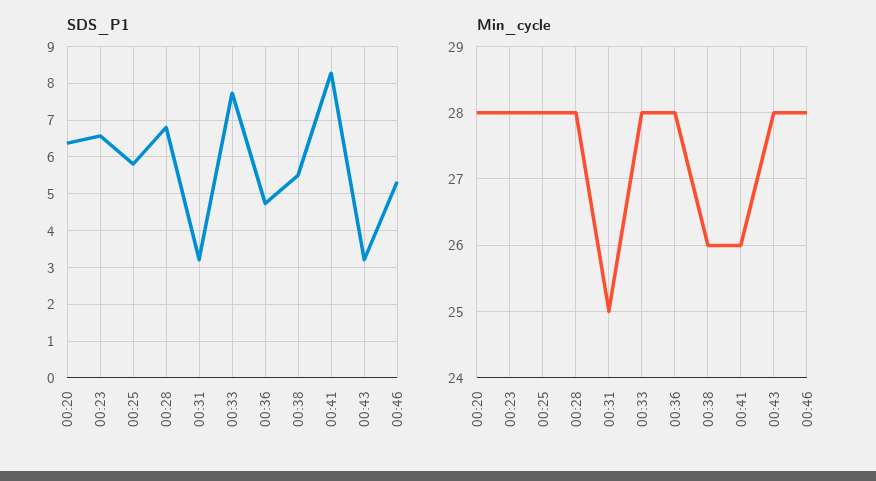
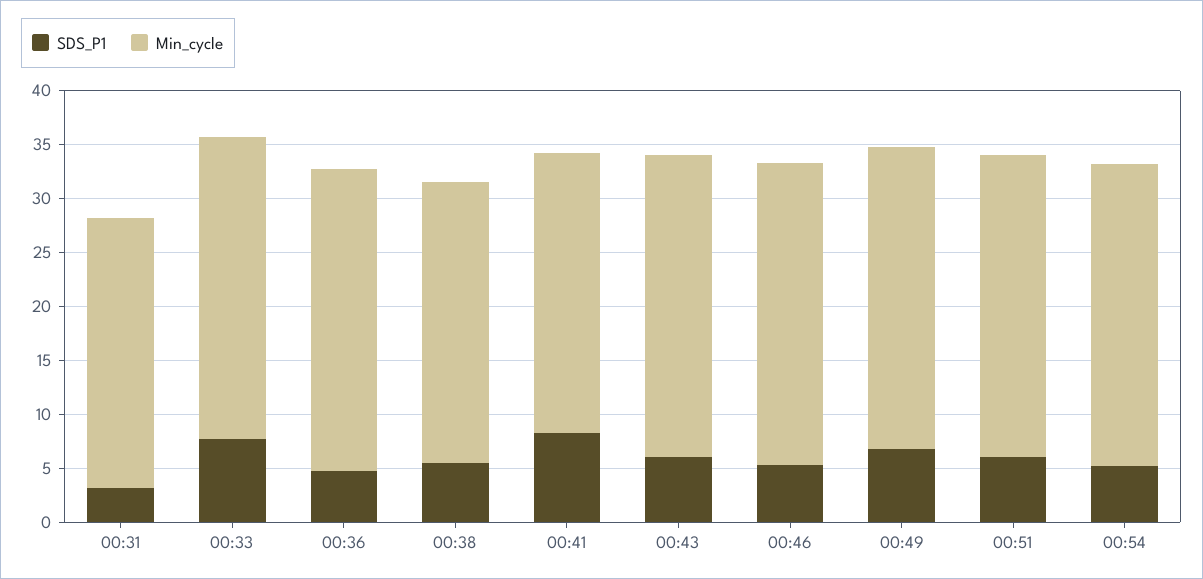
SDS_P1, 00:20: 6.4 -> none
SDS_P1, 00:23: 6.6 -> none
SDS_P1, 00:25: 5.8 -> none
SDS_P1, 00:28: 6.8 -> none
SDS_P1, 00:43: 3.2 -> 6
Min_cycle, 00:20: 28 -> none
Min_cycle, 00:23: 28 -> none
Min_cycle, 00:25: 28 -> none
Min_cycle, 00:28: 28 -> none
SDS_P1, 00:49: none -> 7
Min_cycle, 00:49: none -> 28
SDS_P1, 00:51: none -> 6
Min_cycle, 00:51: none -> 28
SDS_P1, 00:54: none -> 5
Min_cycle, 00:54: none -> 28

